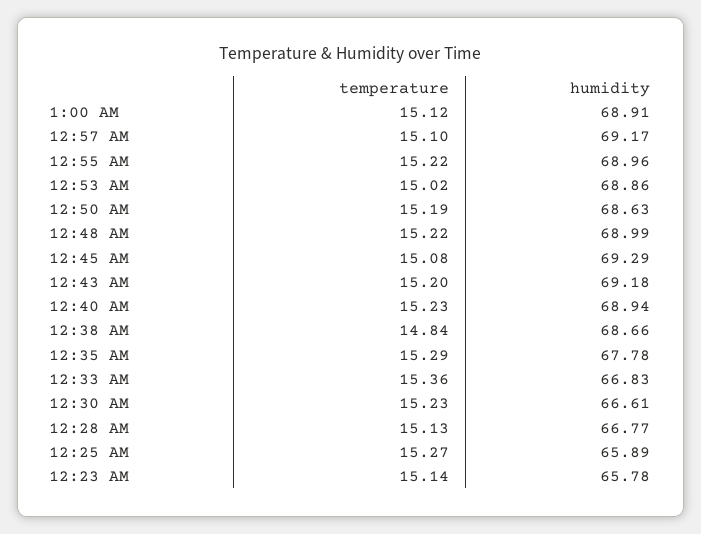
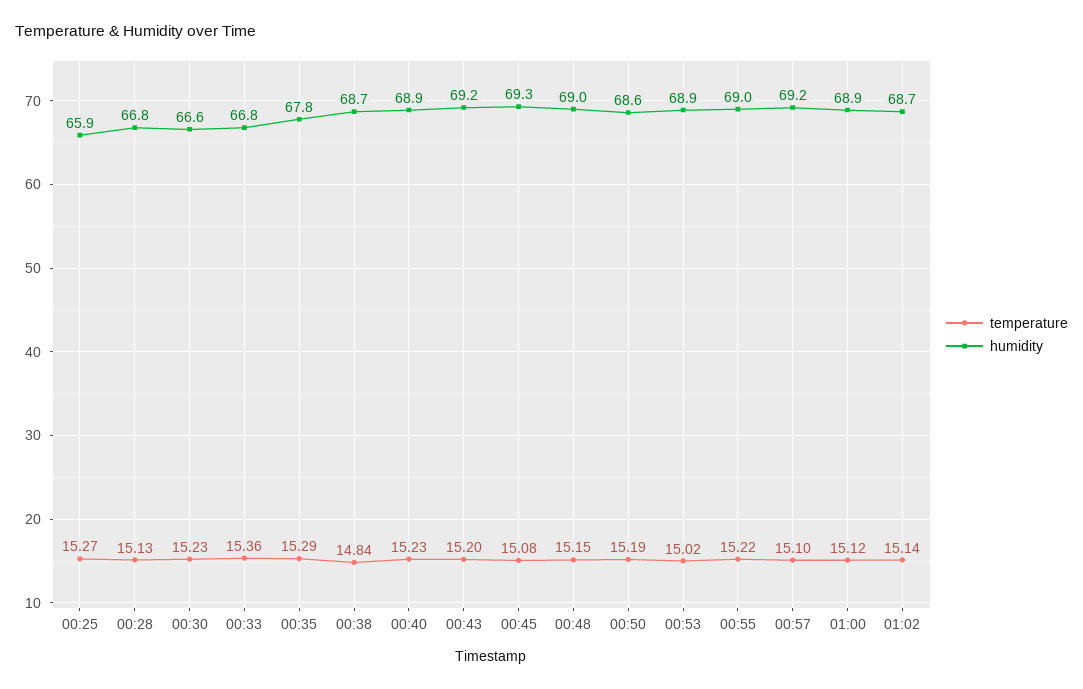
temperature, 12:48 AM: 15.22 -> 15.15
temperature, 12:23 AM: 15.14 -> none
humidity, 12:23 AM: 65.78 -> none
temperature, 01:02: none -> 15.14
humidity, 01:02: none -> 68.7

